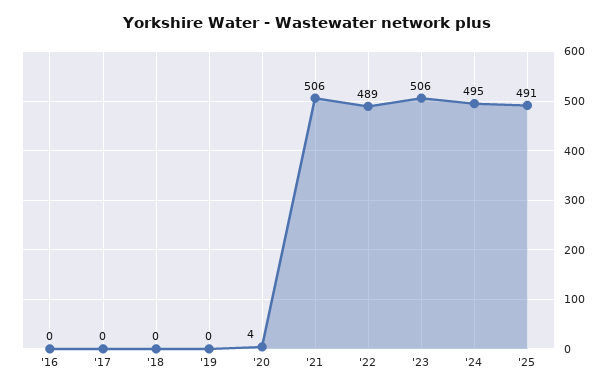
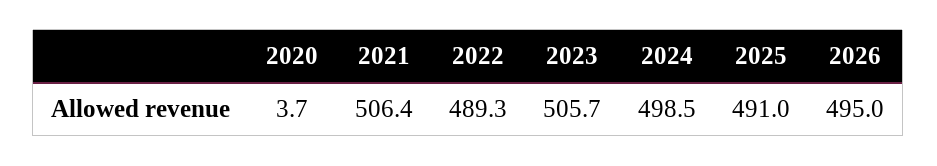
'16: 0 -> none
'17: 0 -> none
'18: 0 -> none
'19: 0 -> none
'24: 495 -> 498.5
2026: none -> 495

